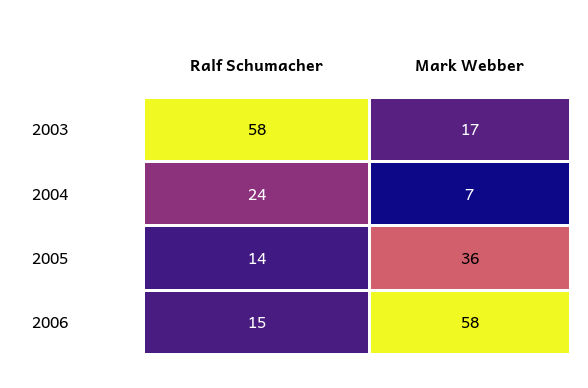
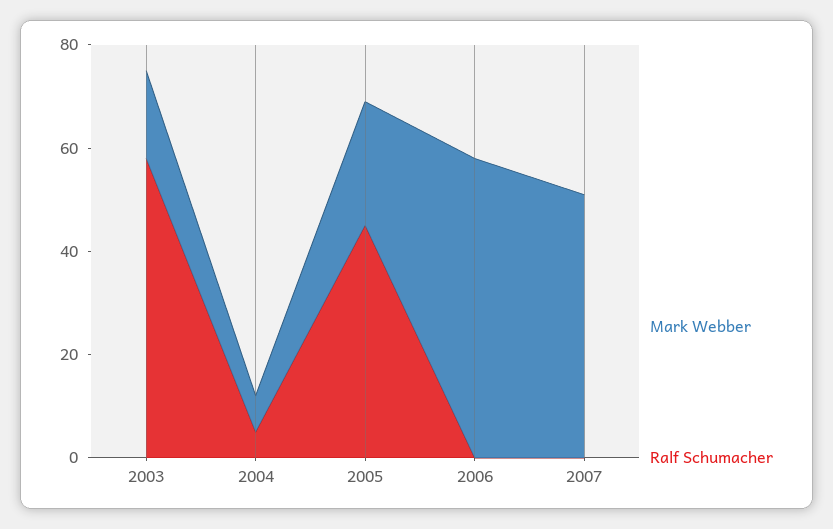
Ralf Schumacher, 2004: 24 -> 5
Ralf Schumacher, 2005: 14 -> 45
Mark Webber, 2005: 36 -> 25
Ralf Schumacher, 2006: 15 -> 0
Mark Webber, 2007: none -> 50
Ralf Schumacher, 2007: none -> 0

